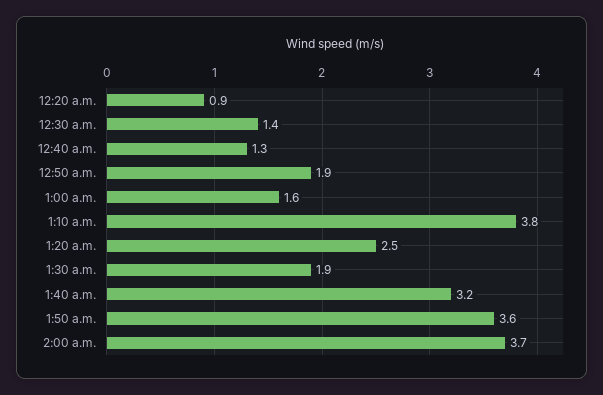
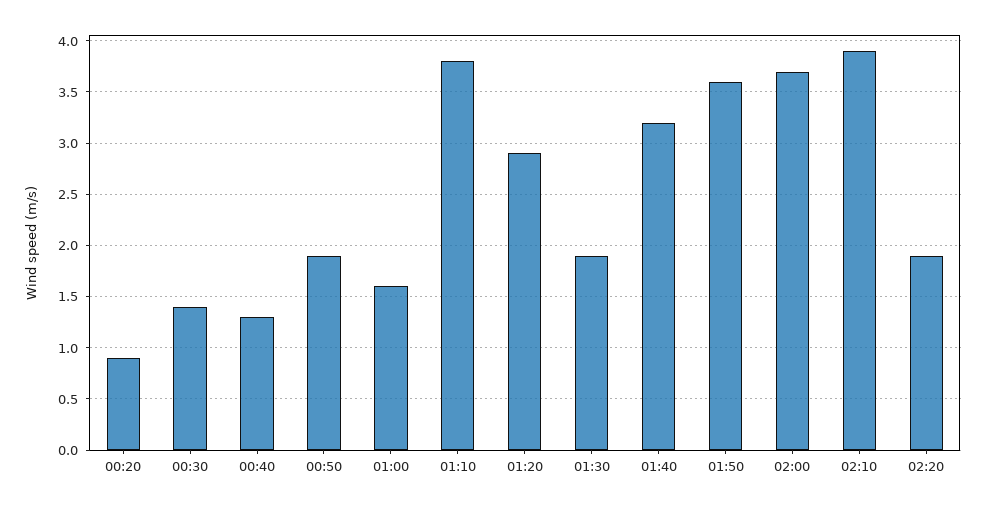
1:20 a.m.: 2.5 -> 2.9
02:10: none -> 3.9
02:20: none -> 1.9

